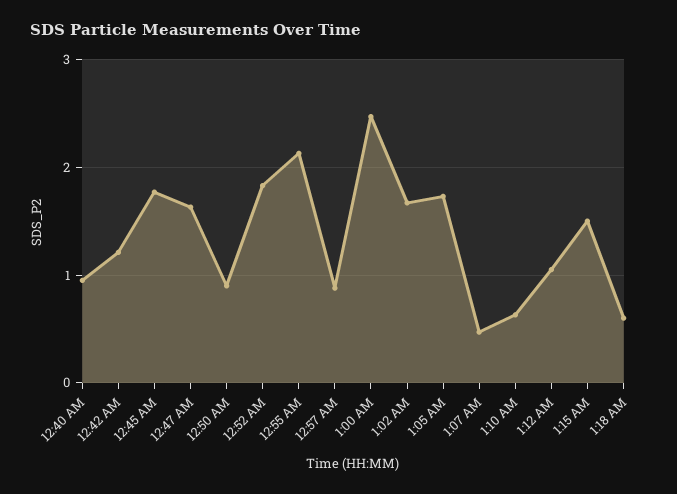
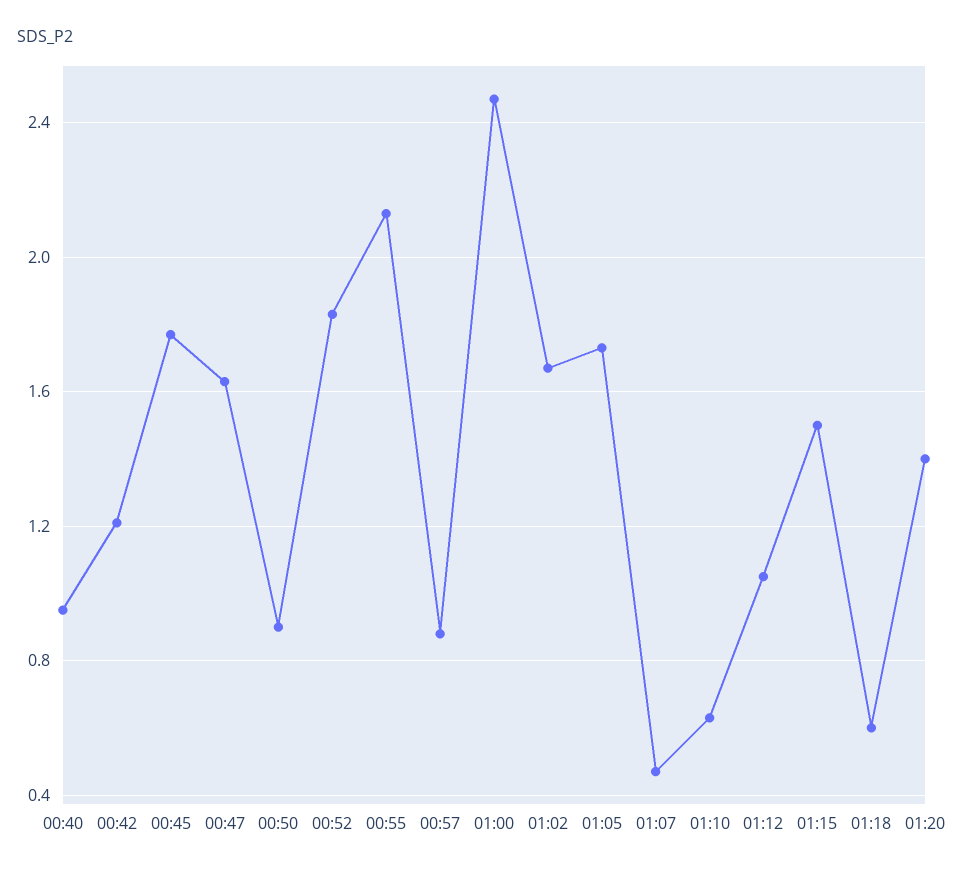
01:20: none -> 1.4

